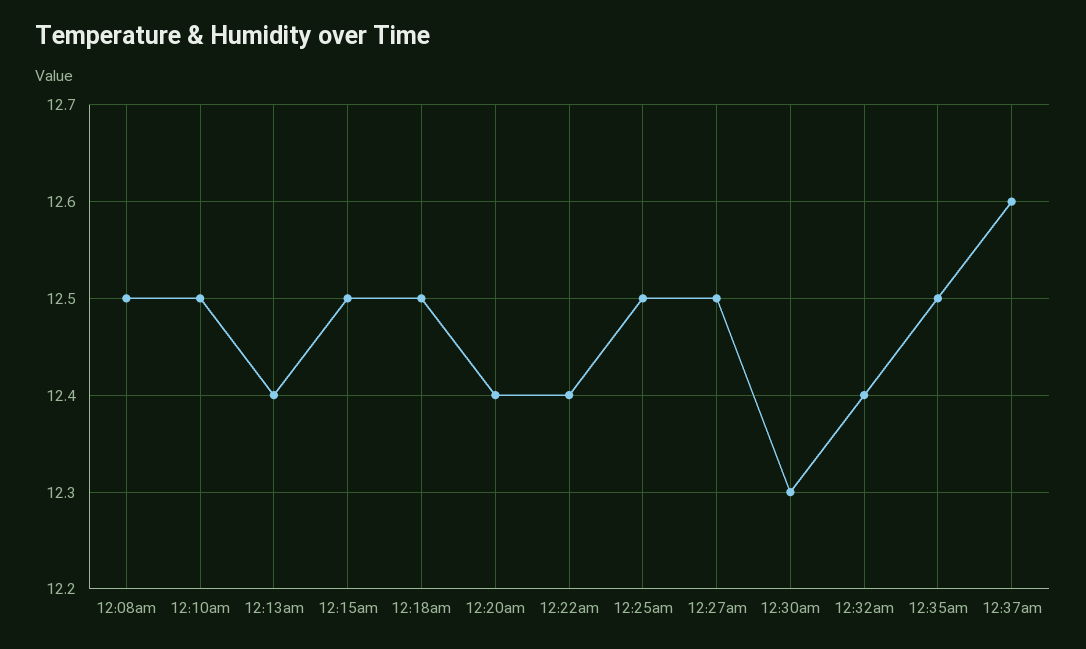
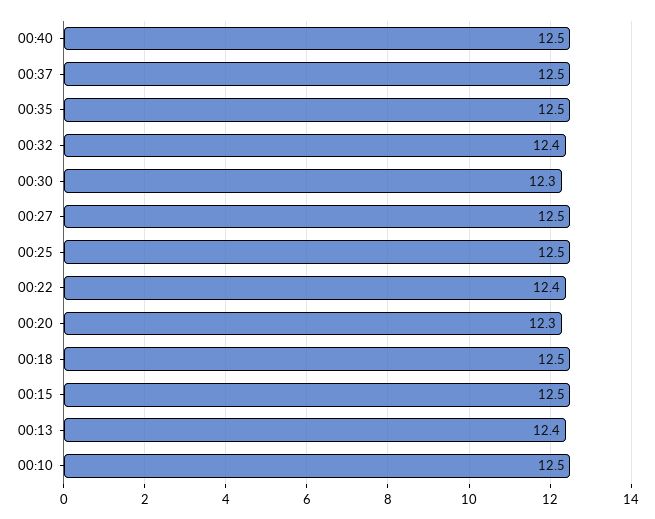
12:08am: 12.5 -> none
12:20am: 12.4 -> 12.3
12:37am: 12.6 -> 12.5
00:40: none -> 12.5

